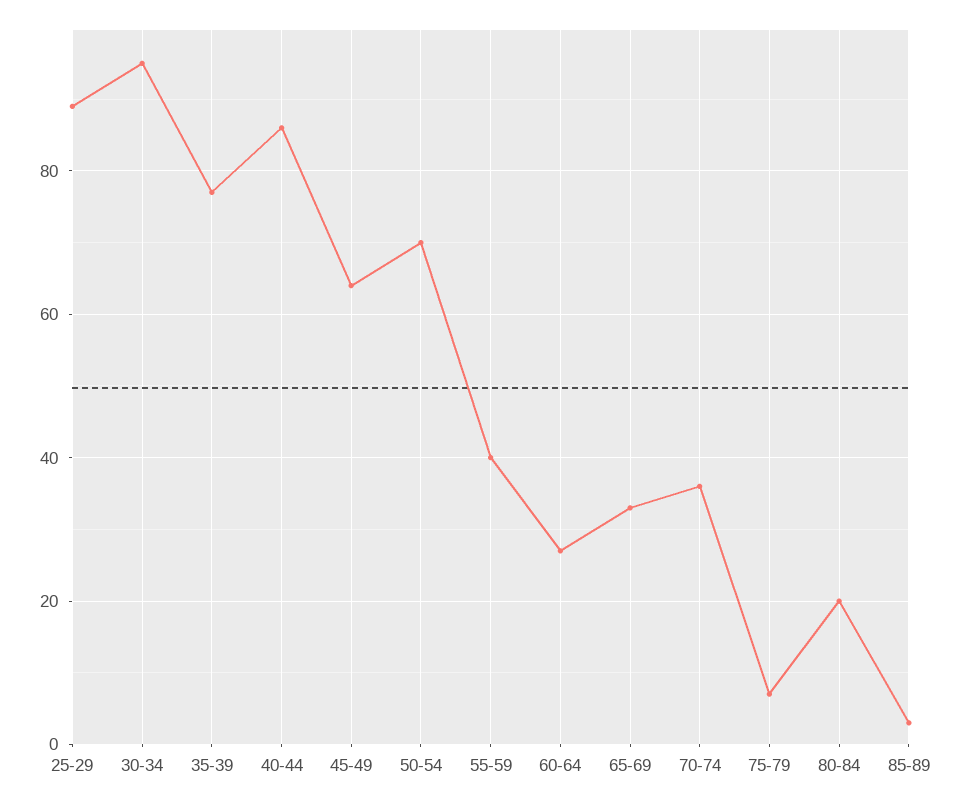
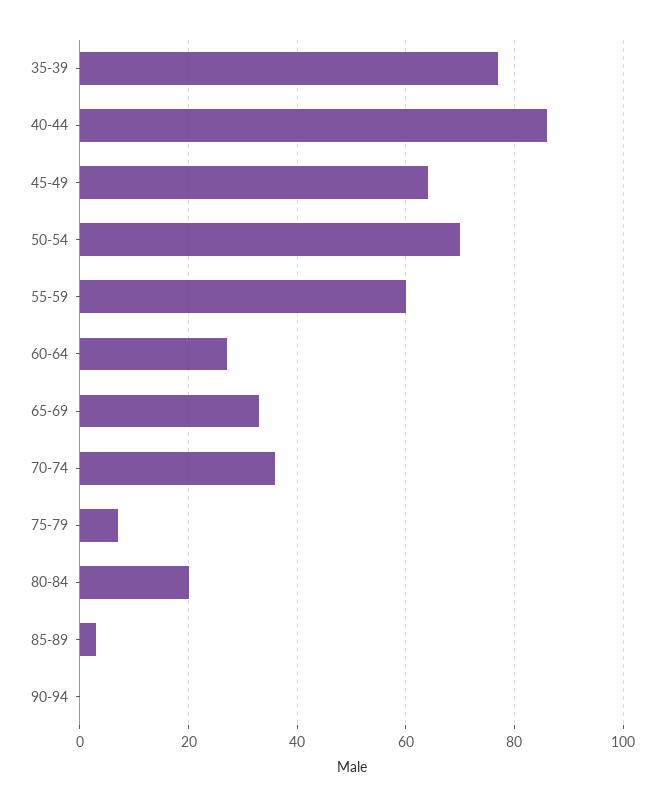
25-29: 90 -> none
30-34: 95 -> none
55-59: 40 -> 60
90-94: none -> 0

